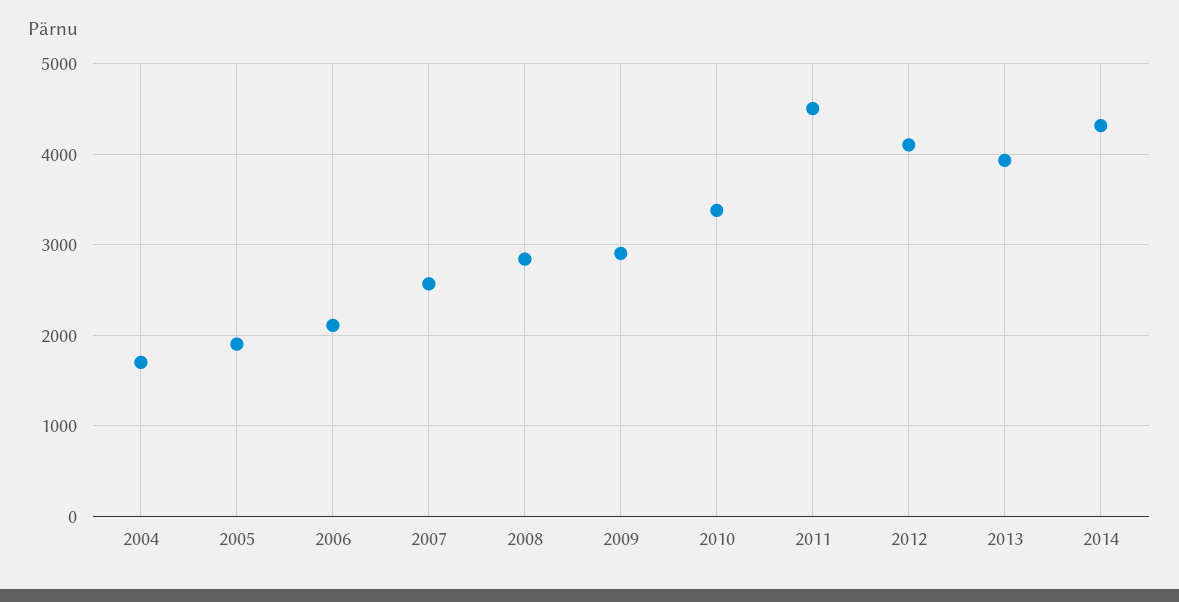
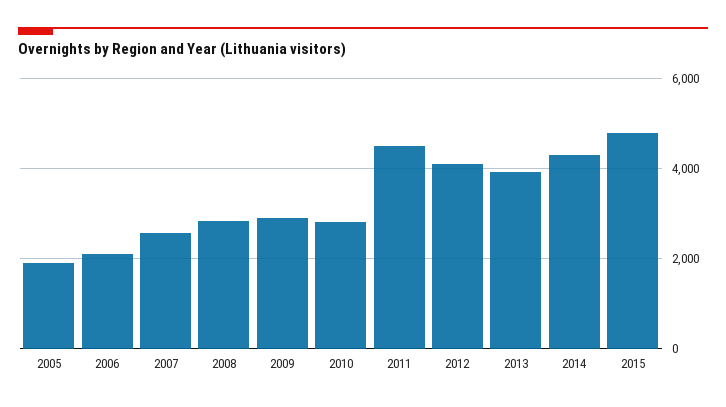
2004: 1700 -> none
2010: 3400 -> 2800
2015: none -> 4800

